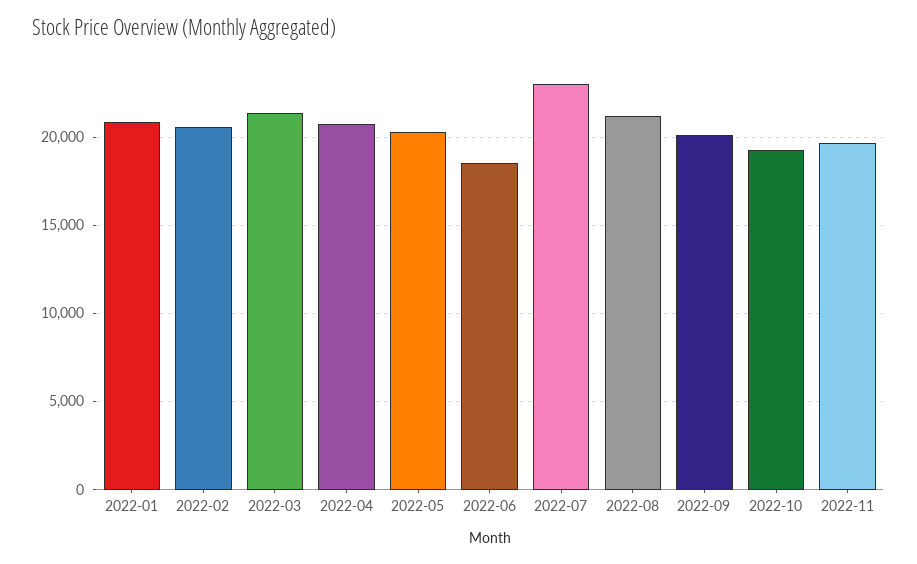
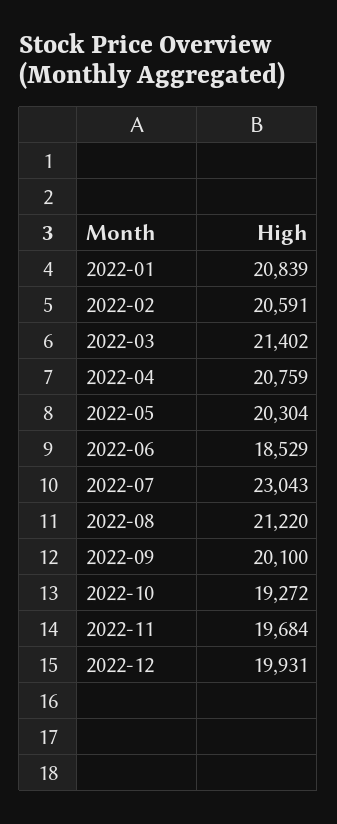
2022-12: none -> 19931

